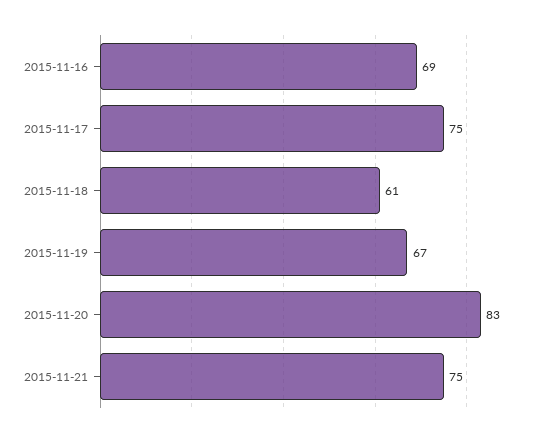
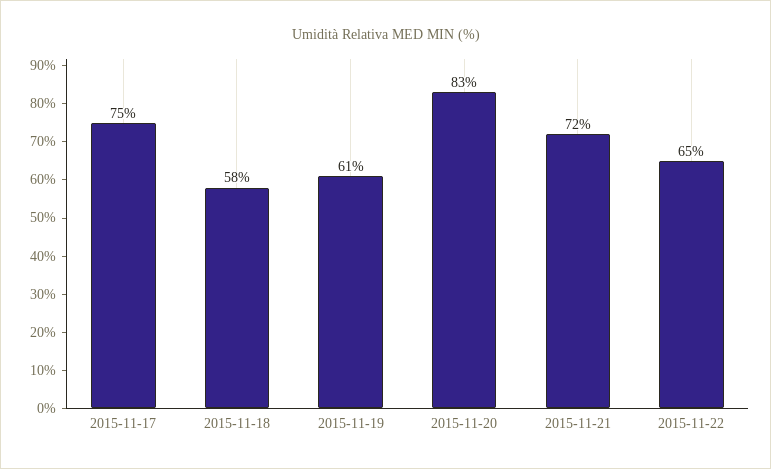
2015-11-16: 69 -> none
2015-11-18: 61 -> 58
2015-11-19: 67 -> 61
2015-11-21: 75 -> 72
2015-11-22: none -> 65

